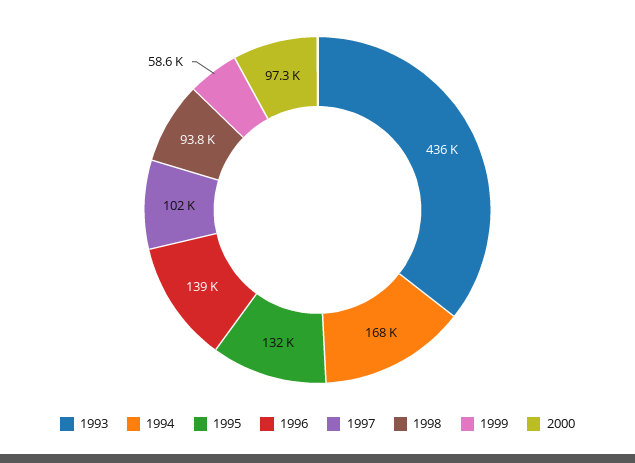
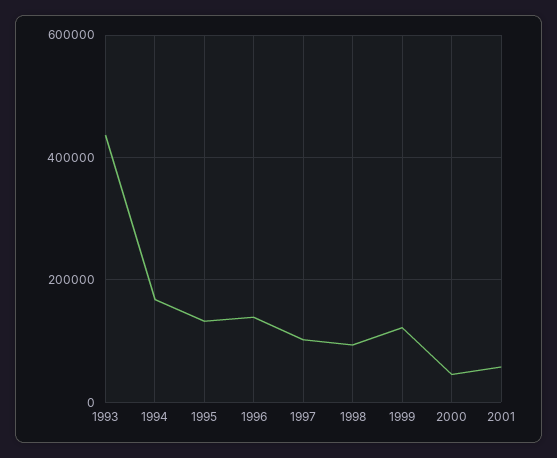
1999: 58600 -> 120000
2000: 97300 -> 40000
2001: none -> 60000

